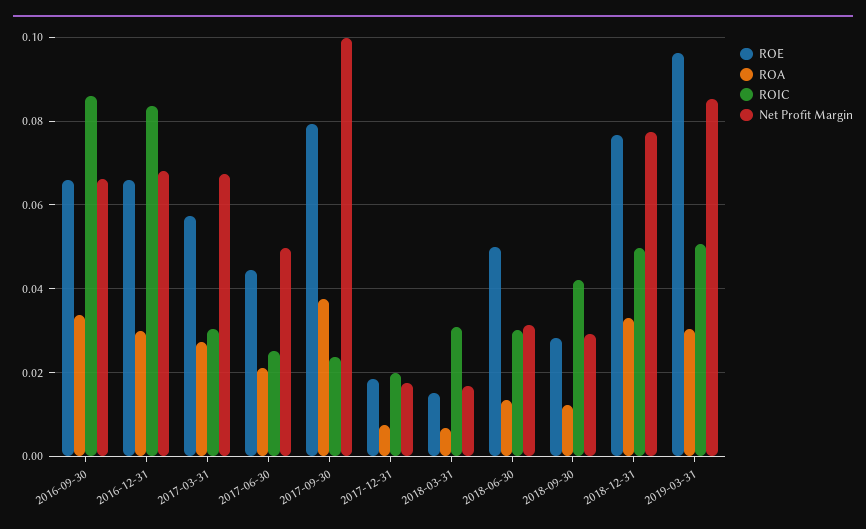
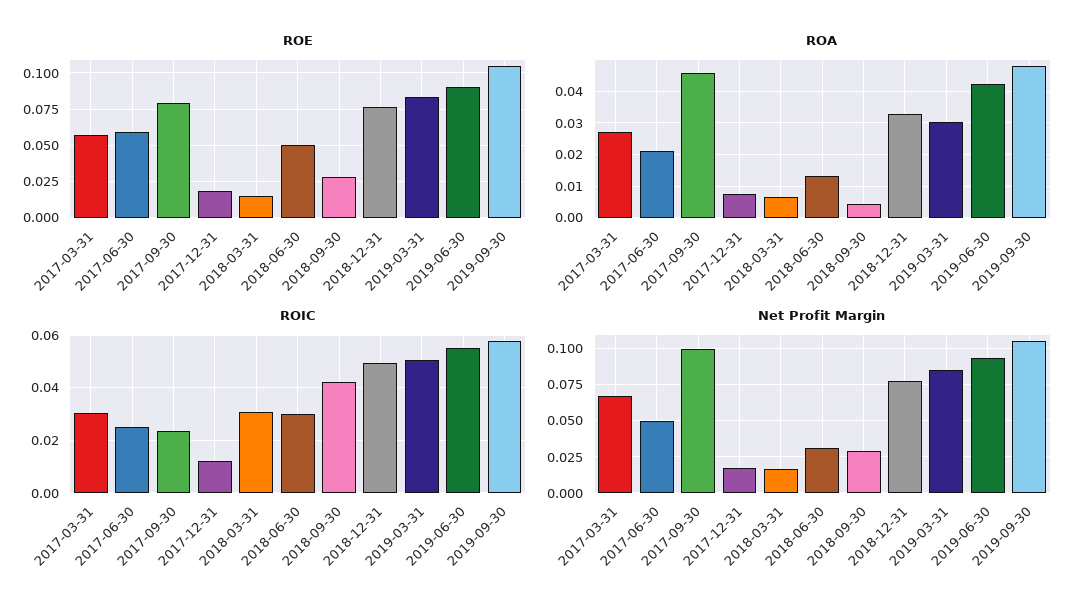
ROE, 2016-09-30: 0.066 -> none
ROA, 2016-09-30: 0.034 -> none
ROIC, 2016-09-30: 0.086 -> none
Net Profit Margin, 2016-09-30: 0.066 -> none
ROE, 2016-12-31: 0.066 -> none
ROA, 2016-12-31: 0.03 -> none
ROIC, 2016-12-31: 0.084 -> none
Net Profit Margin, 2016-12-31: 0.068 -> none
ROE, 2017-06-30: 0.044 -> 0.06
ROA, 2017-09-30: 0.038 -> 0.046
ROIC, 2017-12-31: 0.02 -> 0.0125
ROA, 2018-09-30: 0.012 -> 0.004
ROE, 2019-03-31: 0.096 -> 0.085
ROE, 2019-06-30: none -> 0.09
ROE, 2019-09-30: none -> 0.105
ROA, 2019-06-30: none -> 0.042
ROA, 2019-09-30: none -> 0.048
ROIC, 2019-06-30: none -> 0.055
ROIC, 2019-09-30: none -> 0.0575
Net Profit Margin, 2019-06-30: none -> 0.095
Net Profit Margin, 2019-09-30: none -> 0.105

